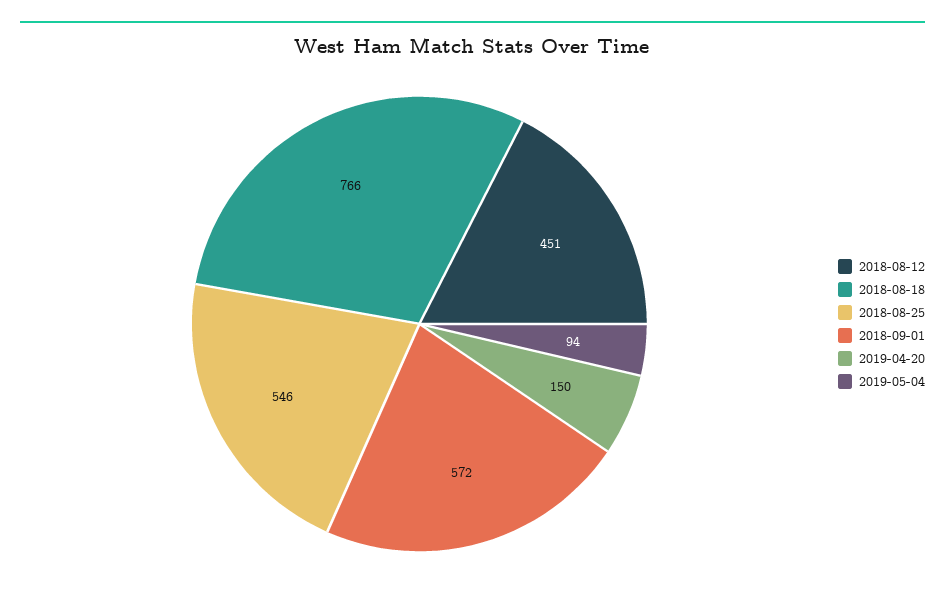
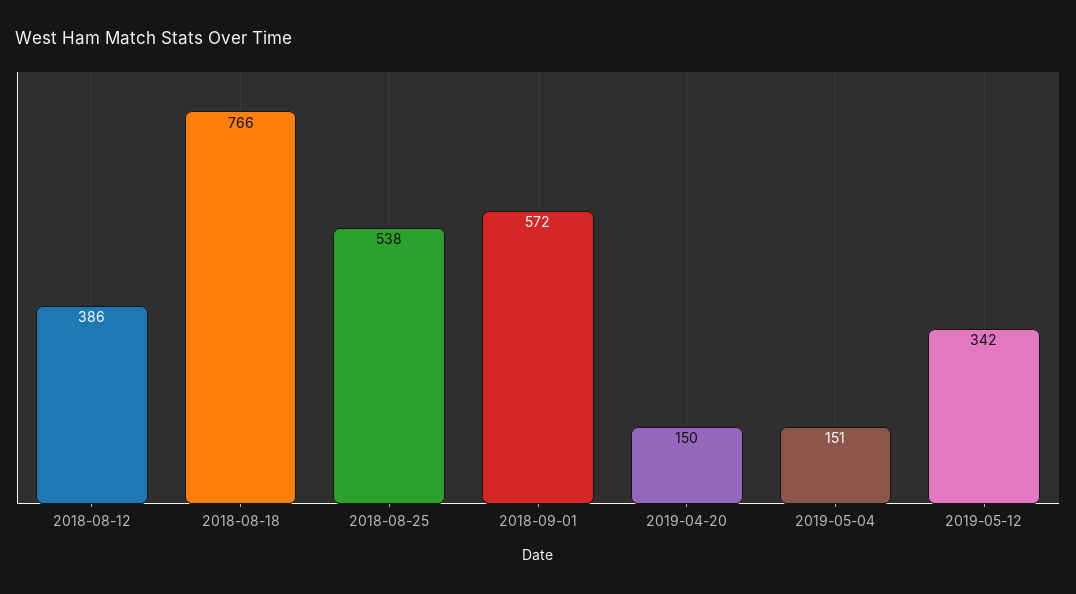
2018-08-12: 451 -> 386
2018-08-25: 546 -> 538
2019-05-04: 94 -> 151
2019-05-12: none -> 342

